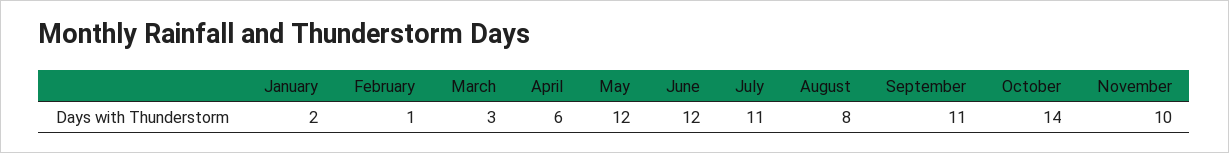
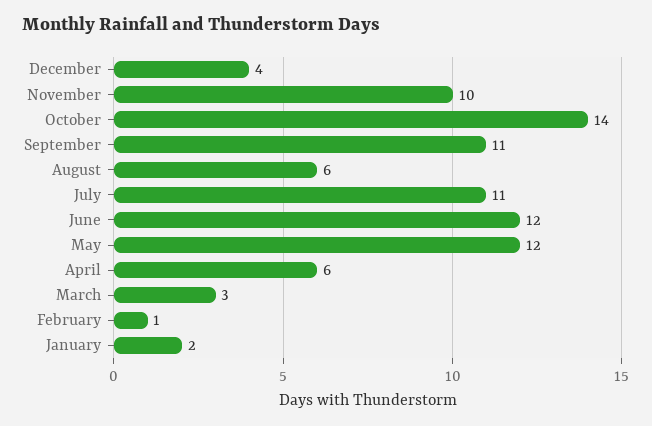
August: 8 -> 6
December: none -> 4

